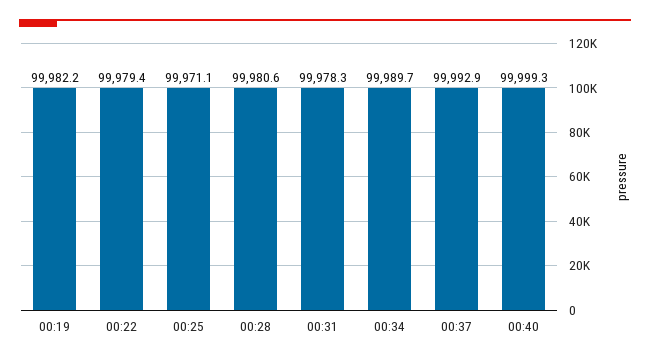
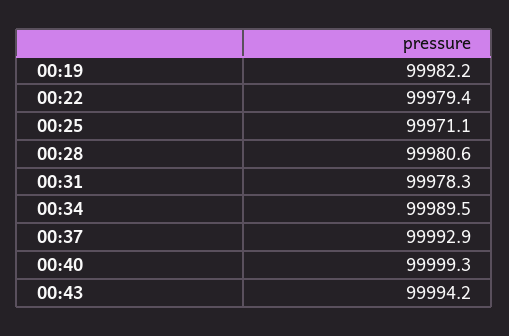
00:34: 99989.7 -> 99989.5
00:43: none -> 99994.2

